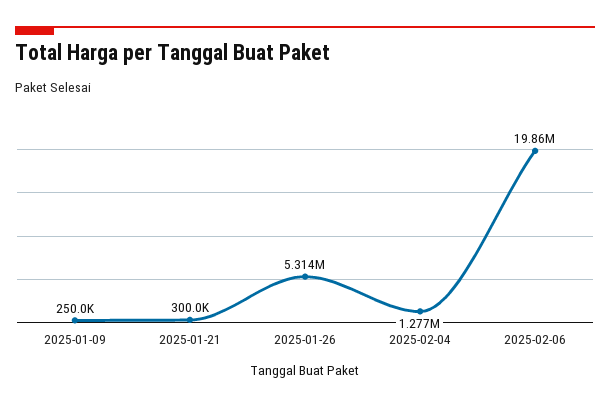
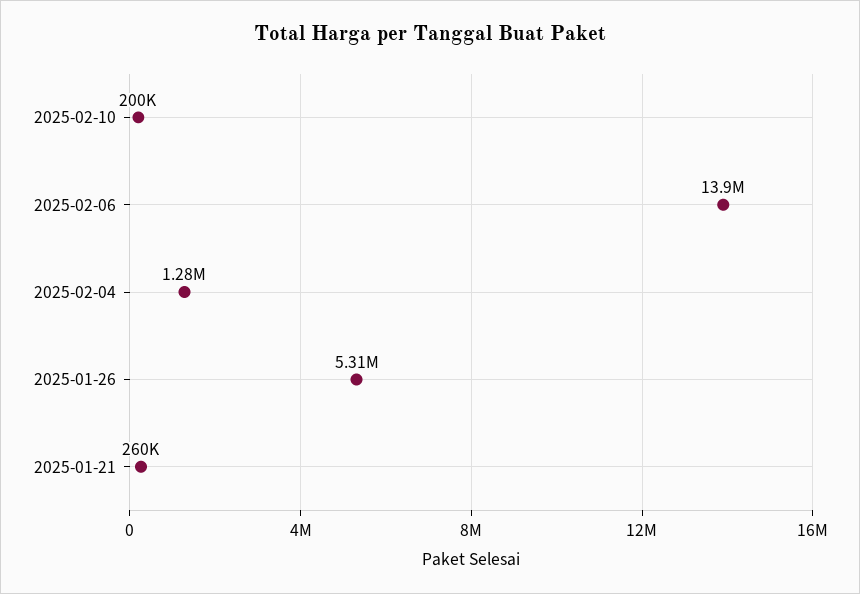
2025-01-09: 250000 -> none
2025-01-21: 300000 -> 260000
2025-02-06: 19860000 -> 13900000
2025-02-10: none -> 200000

